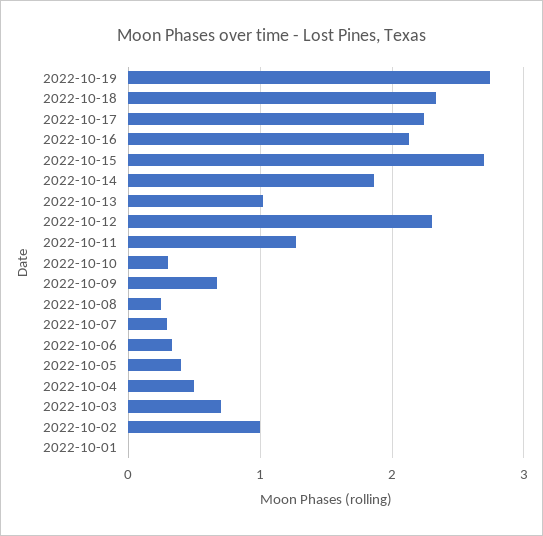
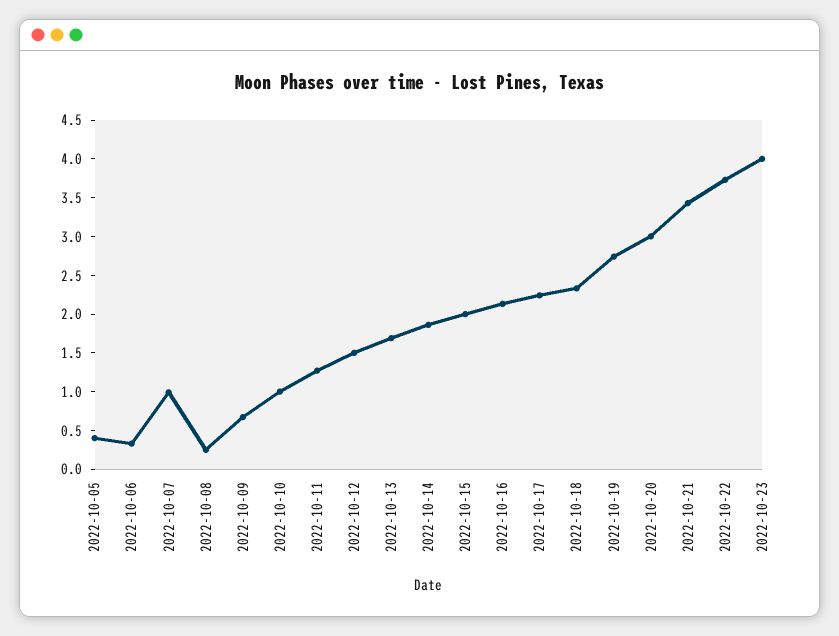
2022-10-15: 2.7 -> 2
2022-10-13: 1 -> 1.75
2022-10-12: 2.3 -> 1.5
2022-10-10: 0.3 -> 1
2022-10-07: 0.3 -> 1
2022-10-04: 0.5 -> none
2022-10-03: 0.7 -> none
2022-10-02: 1 -> none
2022-10-01: 0 -> none
2022-10-20: none -> 3
2022-10-21: none -> 3.5
2022-10-22: none -> 3.75
2022-10-23: none -> 4

